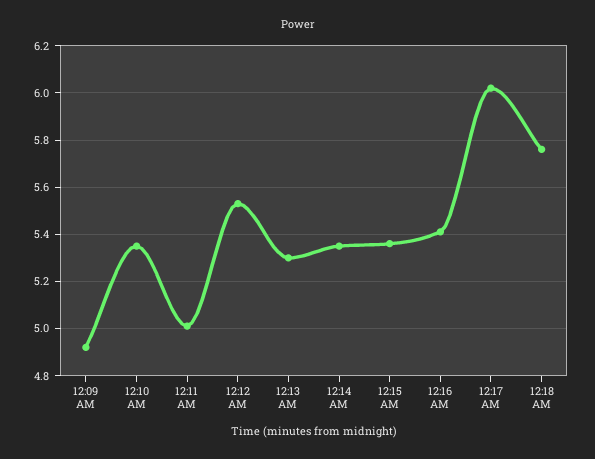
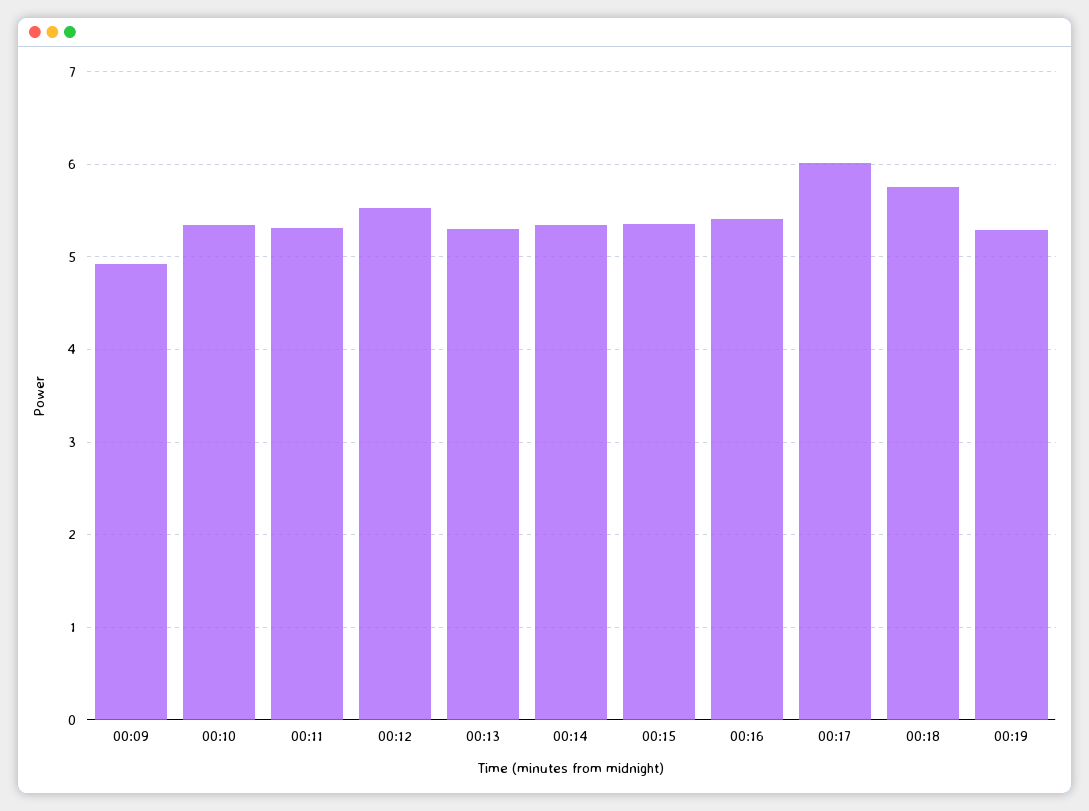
12:11 AM: 5 -> 5.3
00:19: none -> 5.3

